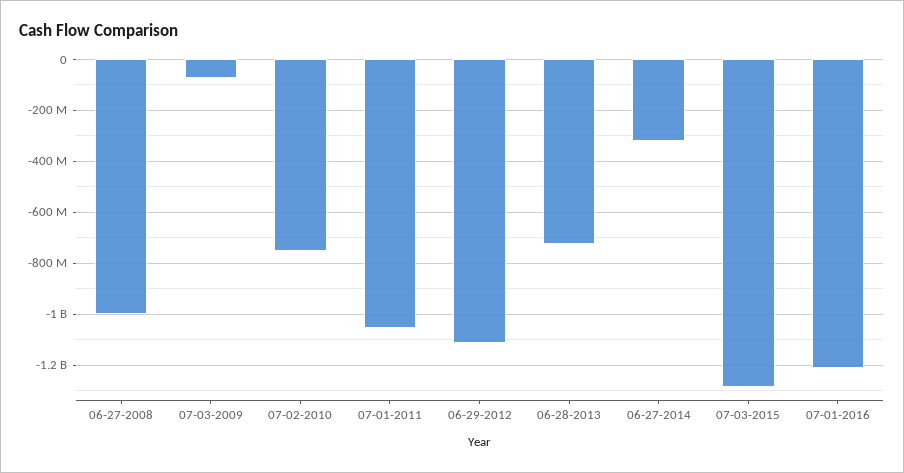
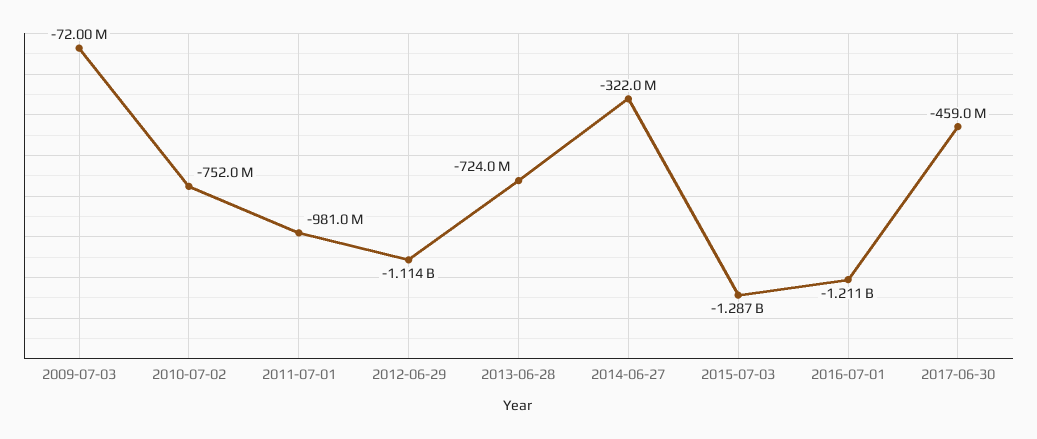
06-27-2008: -1000000000 -> none
07-01-2011: -1050000000 -> -981000000
2017-06-30: none -> -459000000

